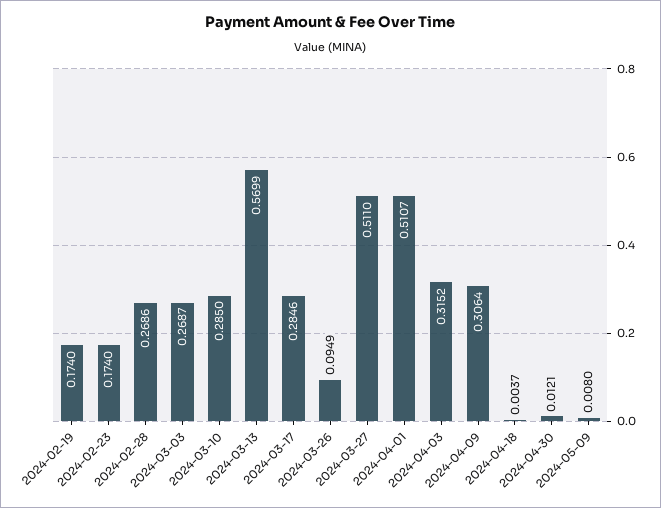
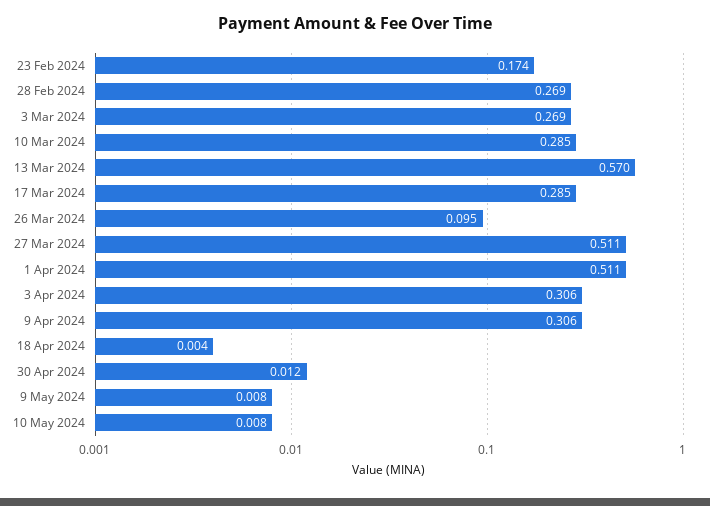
2024-02-19: 0.174 -> none
2024-04-03: 0.3152 -> 0.306
10 May 2024: none -> 0.008

